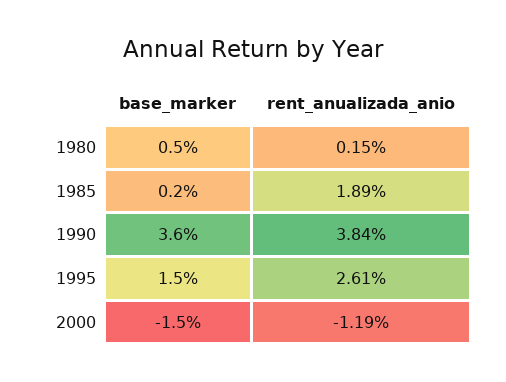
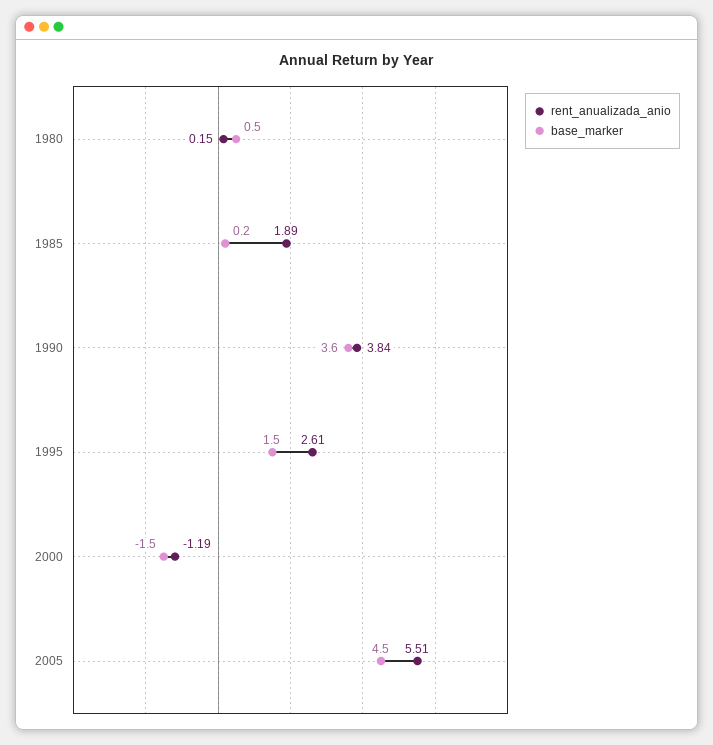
rent_anualizada_anio, 2005: none -> 5.51
base_marker, 2005: none -> 4.5

